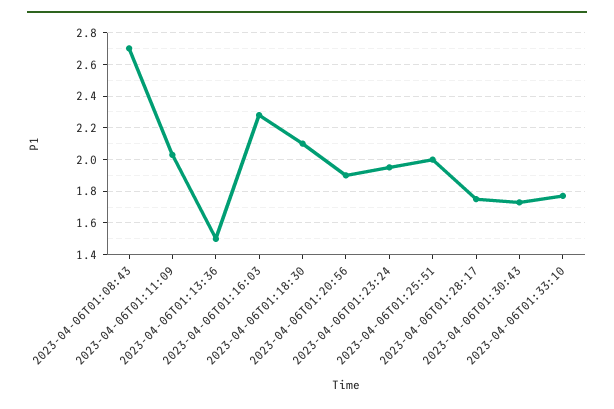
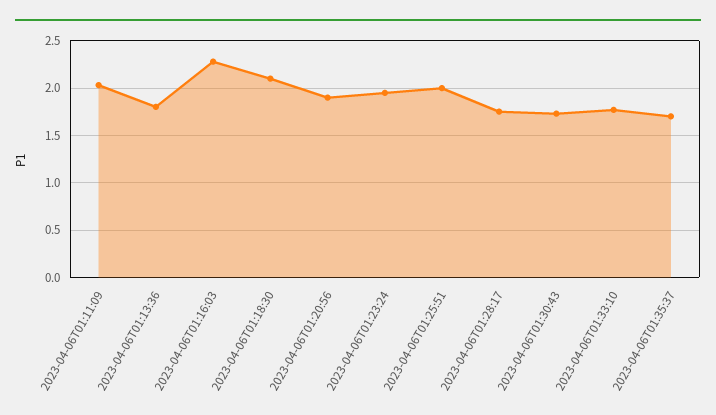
2023-04-06T01:08:43: 2.7 -> none
2023-04-06T01:13:36: 1.5 -> 1.8
2023-04-06T01:35:37: none -> 1.7

